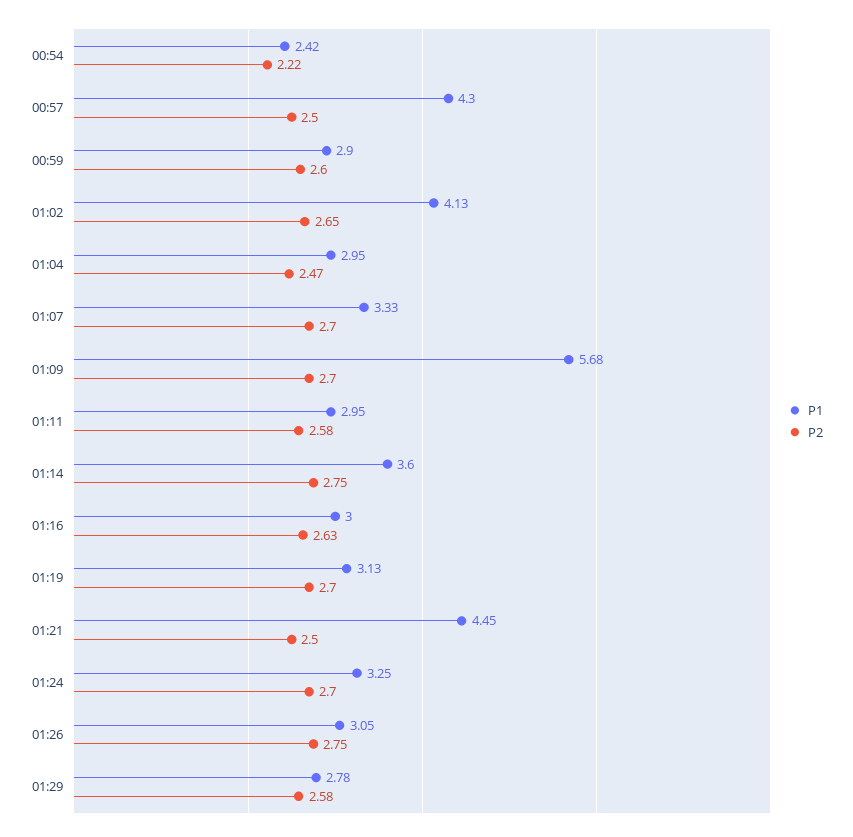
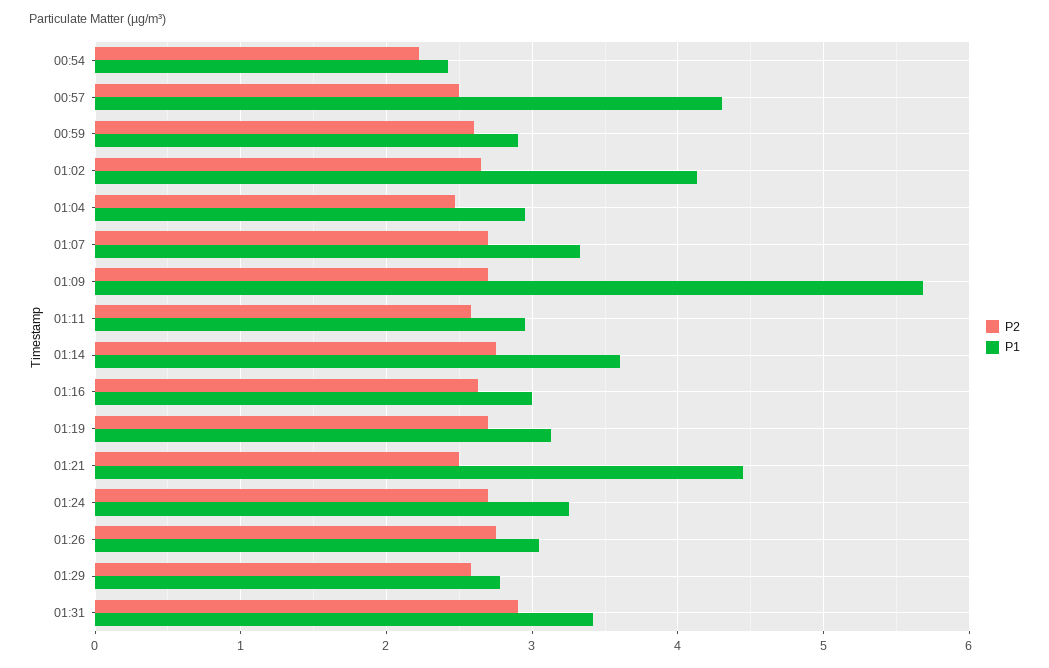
P2, 01:31: none -> 2.9
P1, 01:31: none -> 3.4

